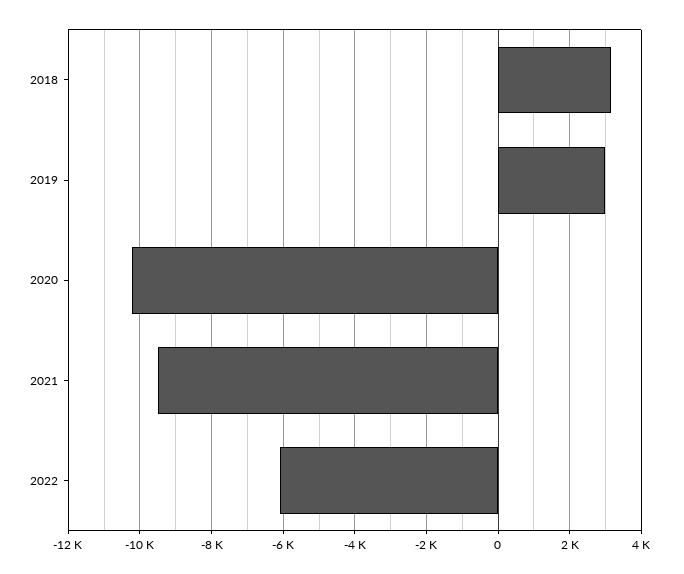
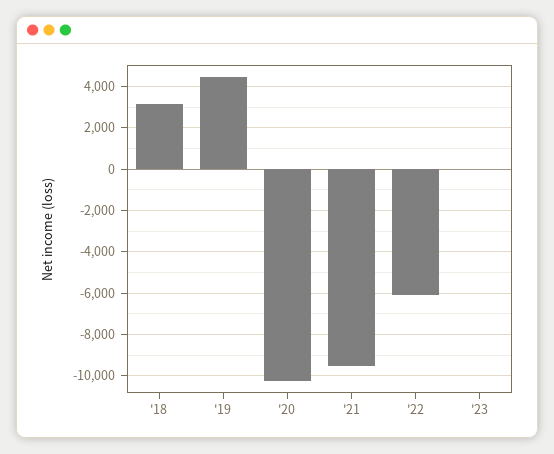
2019: 3000 -> 4500
'23: none -> 0

